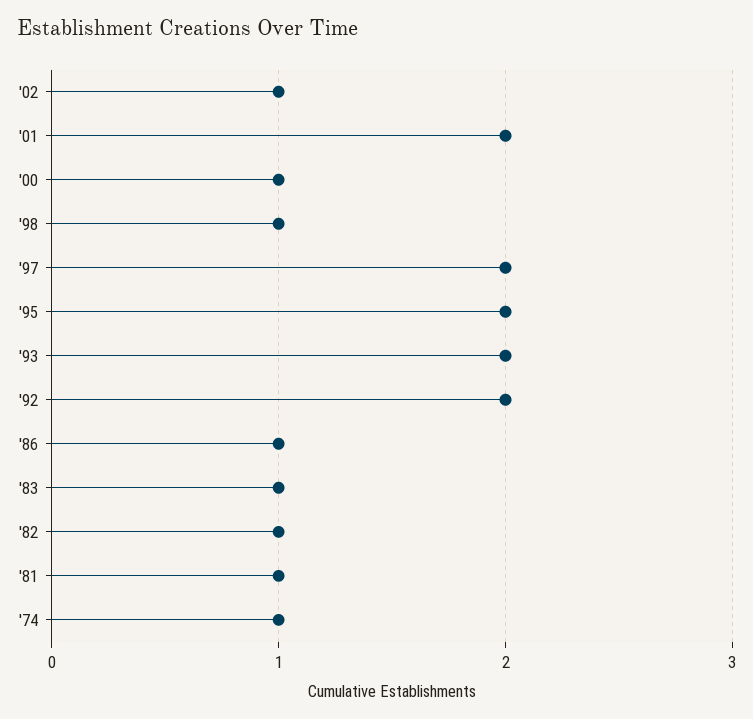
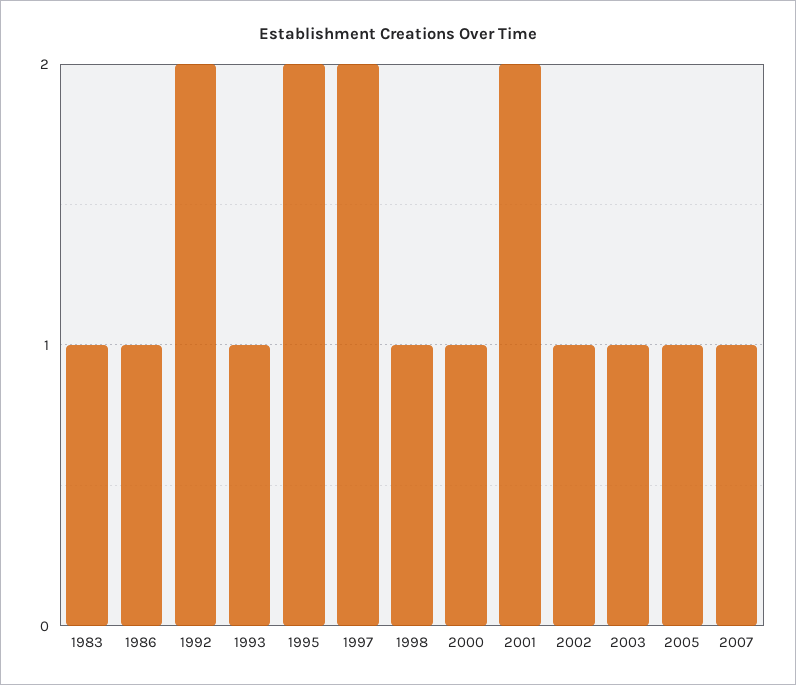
'93: 2 -> 1
'82: 1 -> none
'81: 1 -> none
'74: 1 -> none
2003: none -> 1
2005: none -> 1
2007: none -> 1

